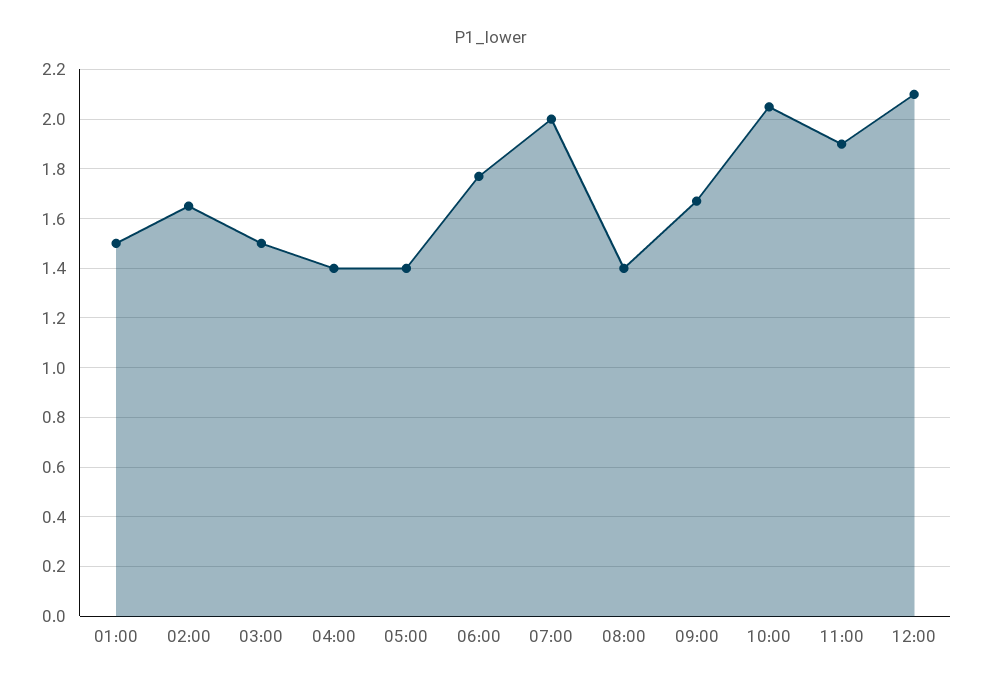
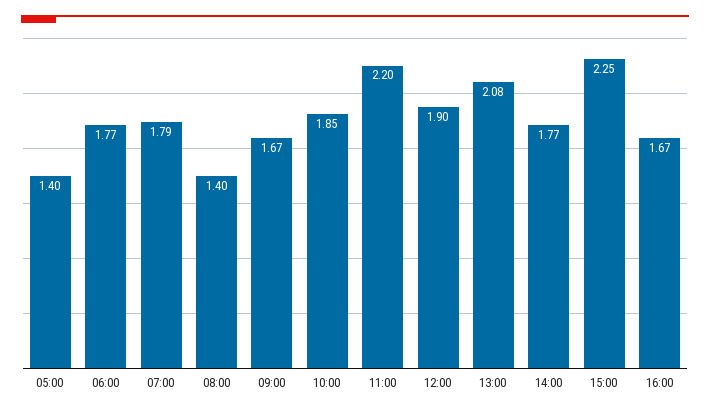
01:00: 1.5 -> none
02:00: 1.65 -> none
03:00: 1.5 -> none
04:00: 1.4 -> none
07:00: 2 -> 1.79
10:00: 2.05 -> 1.85
11:00: 1.9 -> 2.2
12:00: 2.1 -> 1.9
13:00: none -> 2.08
14:00: none -> 1.77
15:00: none -> 2.25
16:00: none -> 1.67

